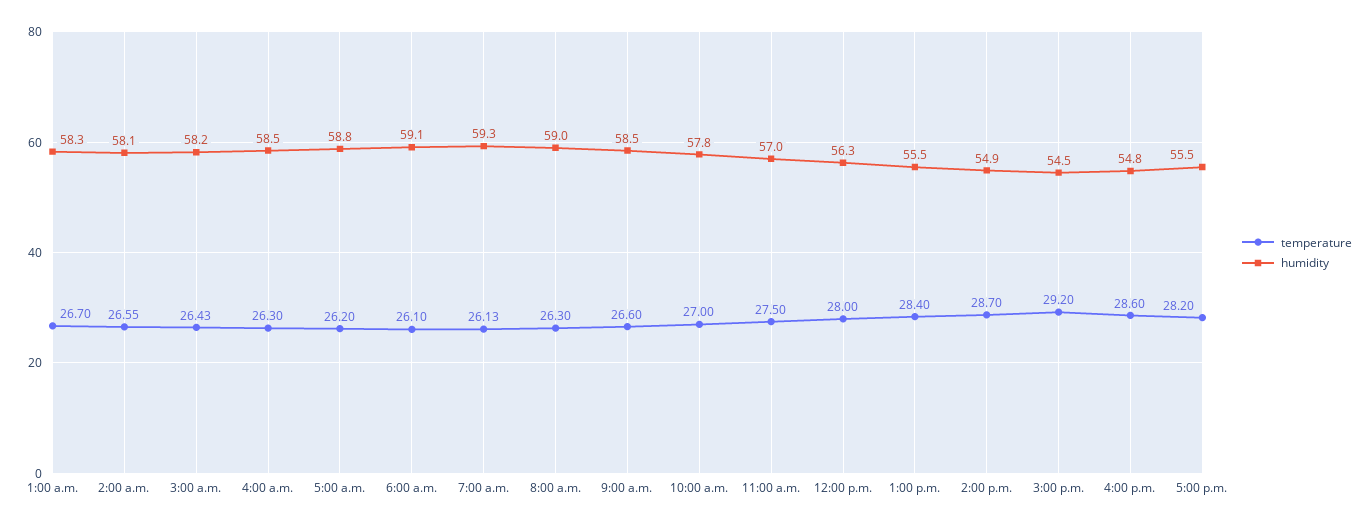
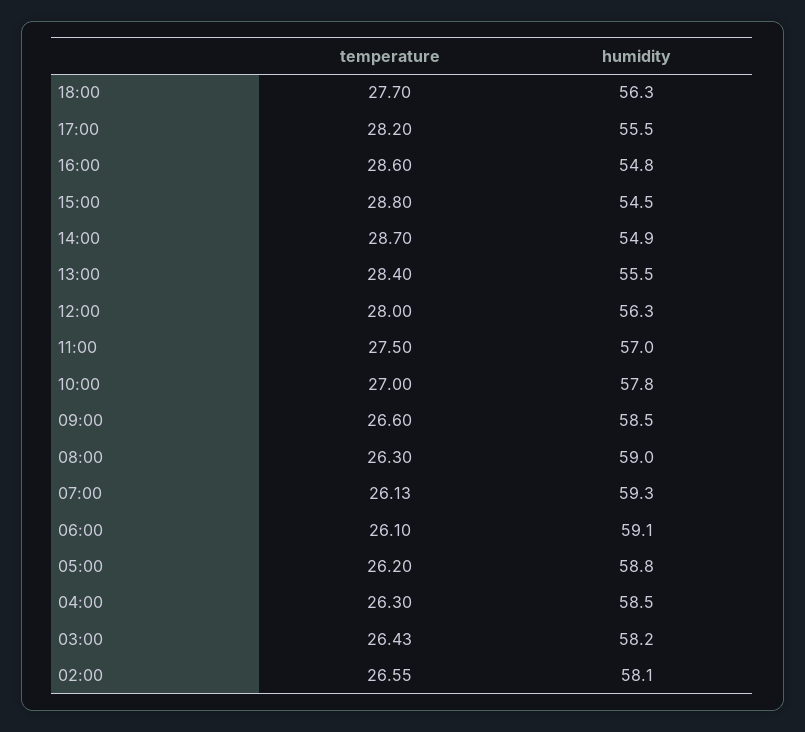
temperature, 1:00 a.m.: 26.7 -> none
humidity, 1:00 a.m.: 58.3 -> none
temperature, 3:00 p.m.: 29.2 -> 28.8
temperature, 18:00: none -> 27.7
humidity, 18:00: none -> 56.3

